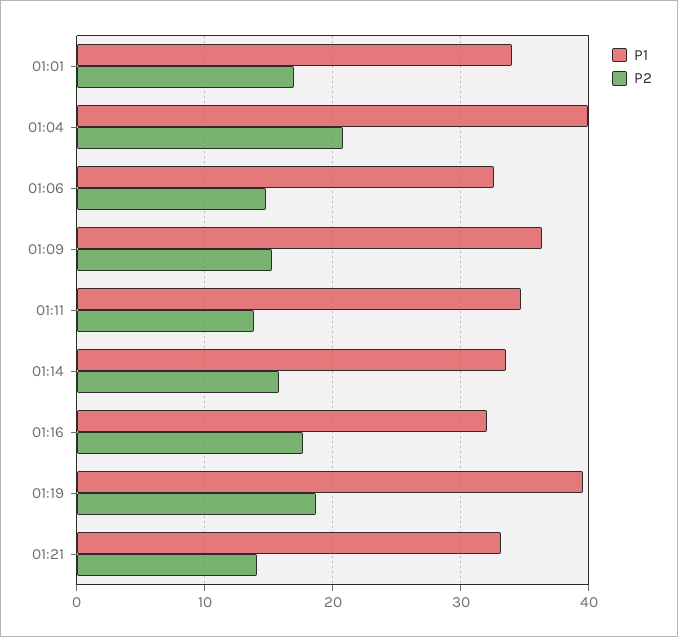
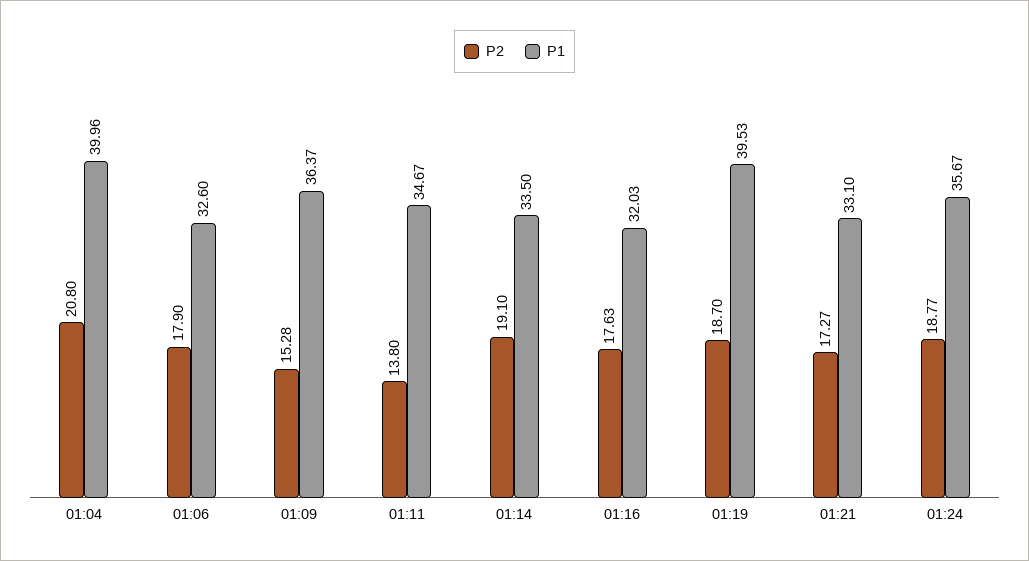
P1, 01:01: 34 -> none
P2, 01:01: 17 -> none
P2, 01:06: 15 -> 17.9
P2, 01:14: 16 -> 19.1
P2, 01:21: 14 -> 17.27
P2, 01:24: none -> 18.77
P1, 01:24: none -> 35.67

